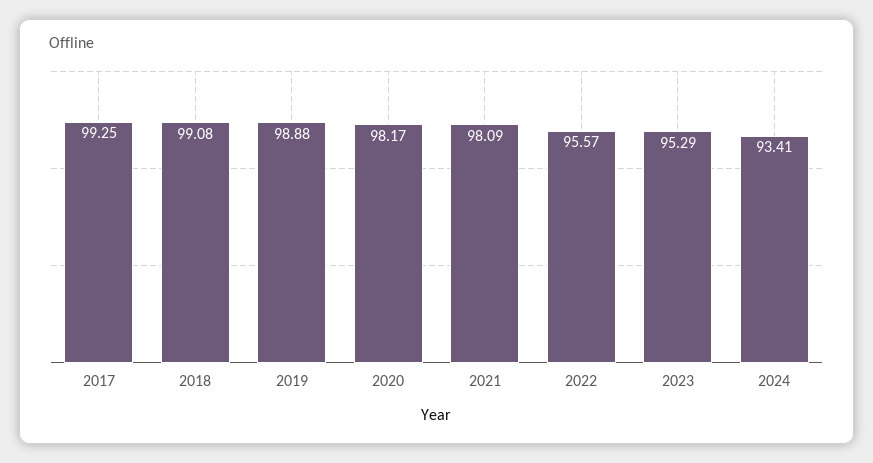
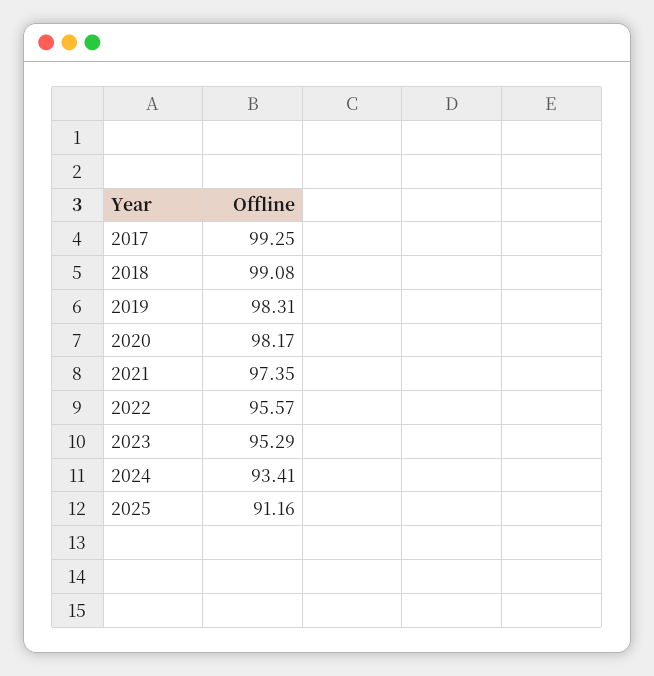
2019: 98.88 -> 98.31
2021: 98.09 -> 97.35
2025: none -> 91.16

